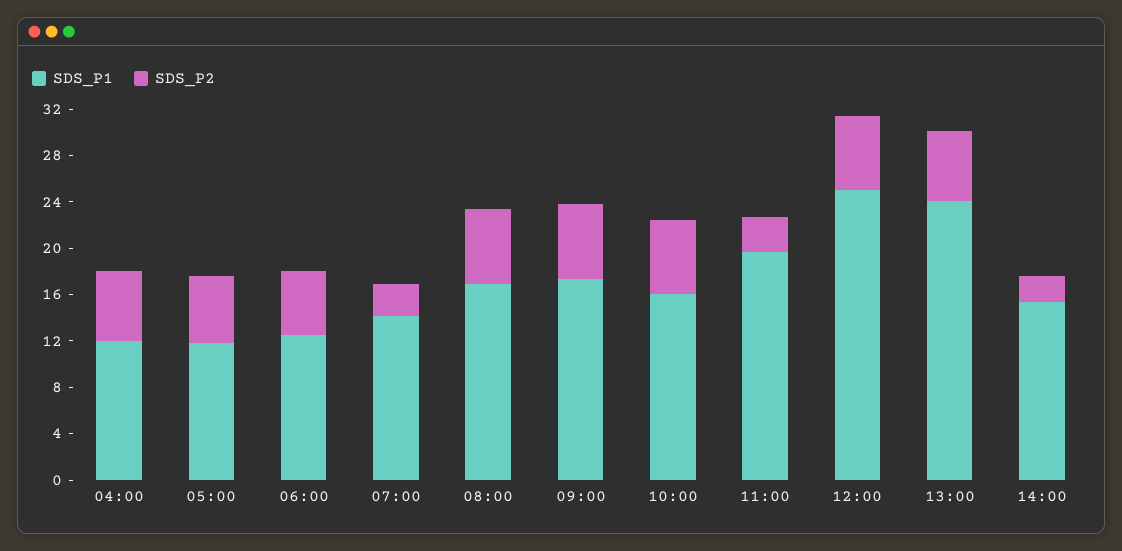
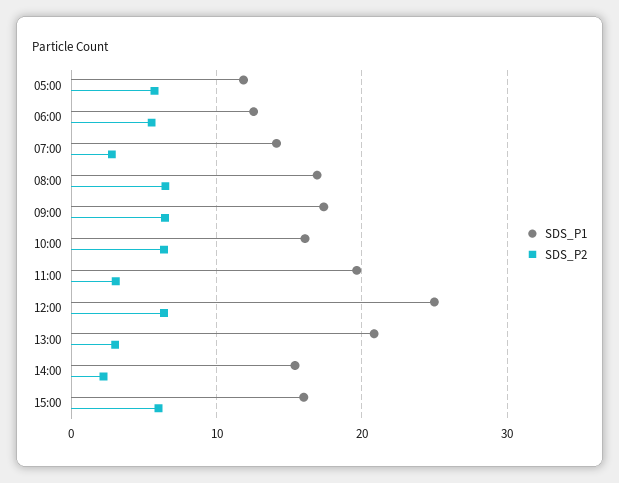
SDS_P1, 04:00: 12 -> none
SDS_P2, 04:00: 6 -> none
SDS_P1, 13:00: 24 -> 21
SDS_P2, 13:00: 6 -> 3
SDS_P1, 15:00: none -> 16
SDS_P2, 15:00: none -> 6

